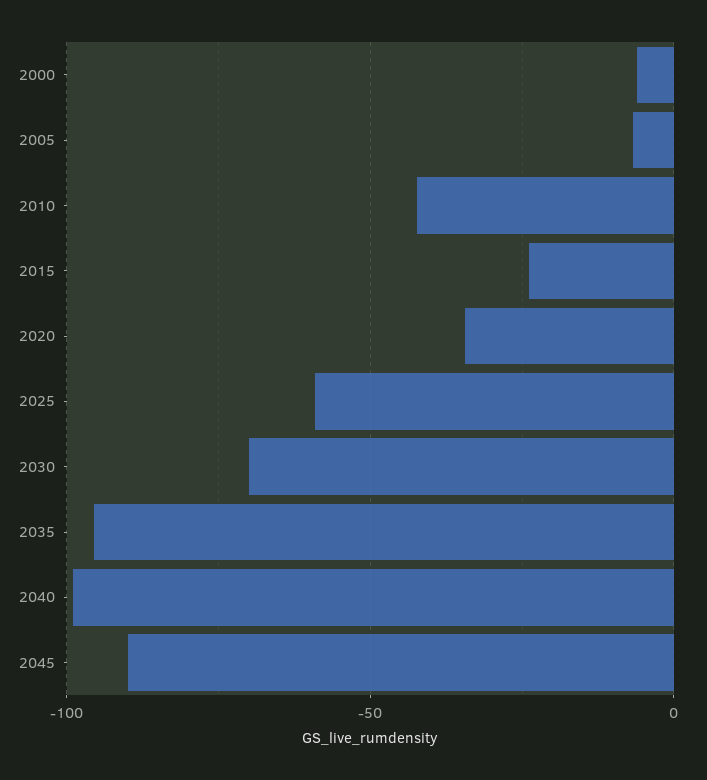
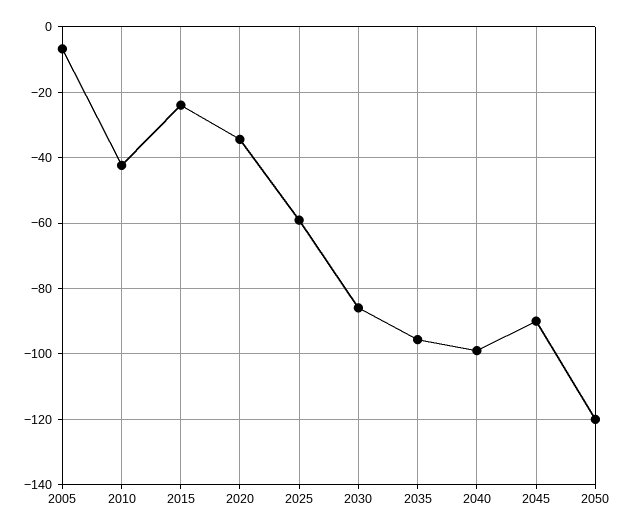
2000: -5 -> none
2030: -70 -> -86
2050: none -> -120

